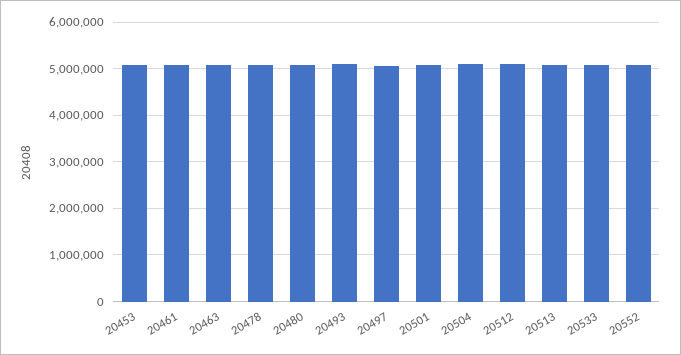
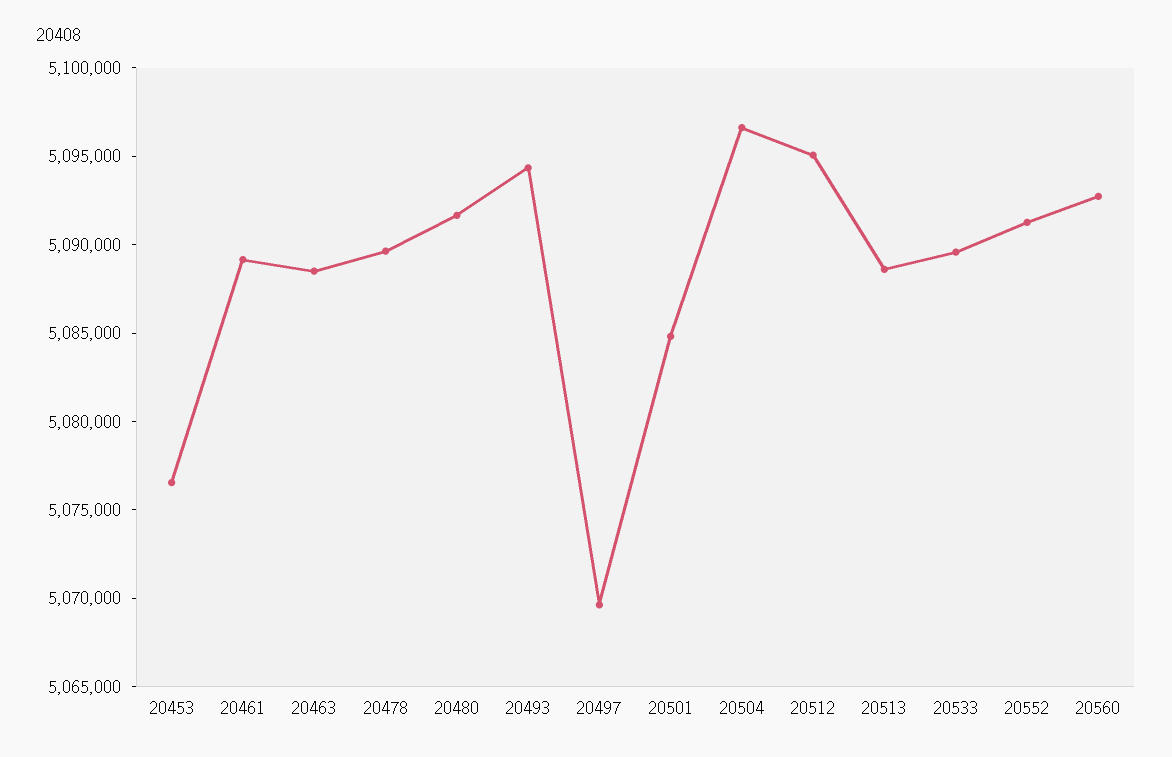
20560: none -> 5093000

